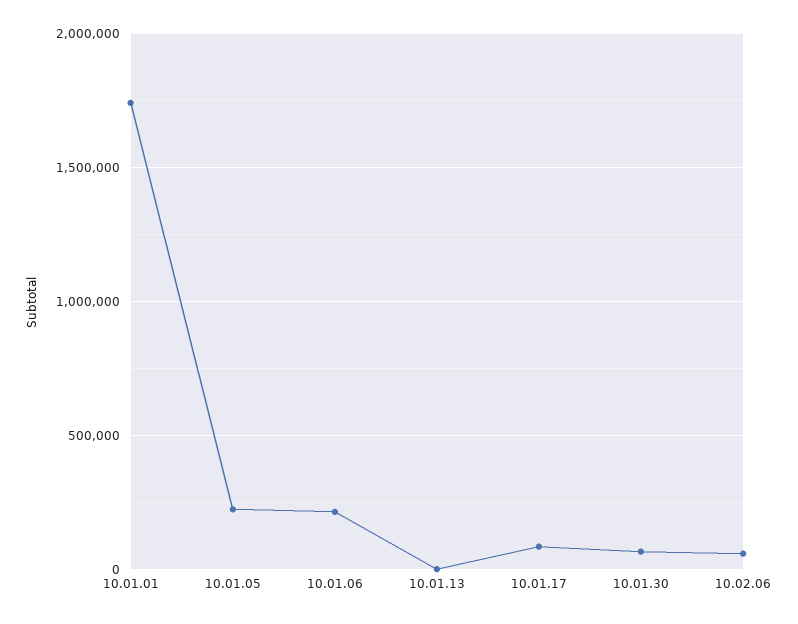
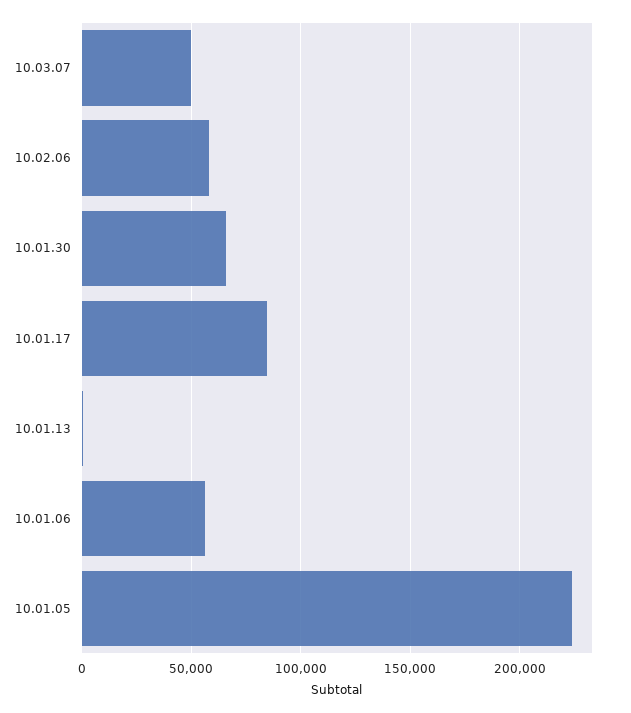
10.01.01: 1750000 -> none
10.01.06: 200000 -> 55000
10.03.07: none -> 50000

